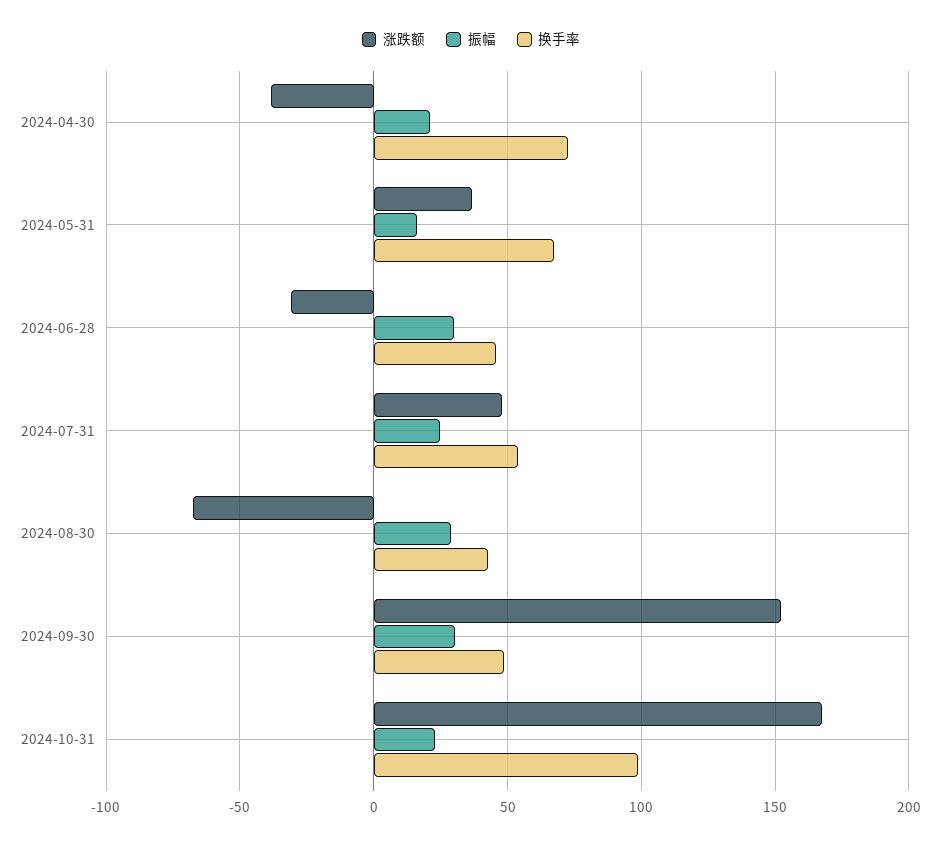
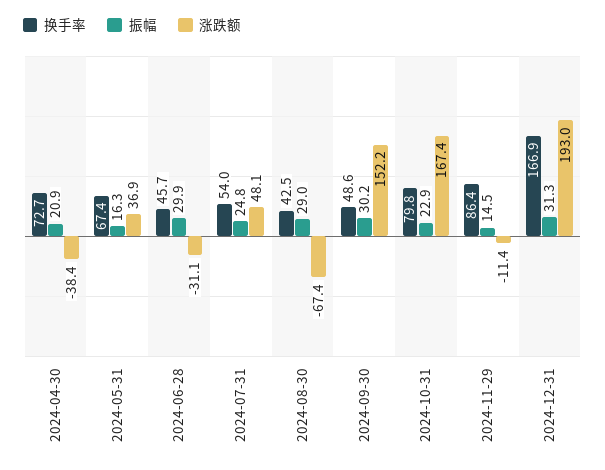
换手率, 2024-10-31: 100 -> 79.8
换手率, 2024-11-29: none -> 86.4
振幅, 2024-11-29: none -> 14.5
涨跌额, 2024-11-29: none -> -11.4
换手率, 2024-12-31: none -> 166.9
振幅, 2024-12-31: none -> 31.3
涨跌额, 2024-12-31: none -> 193

